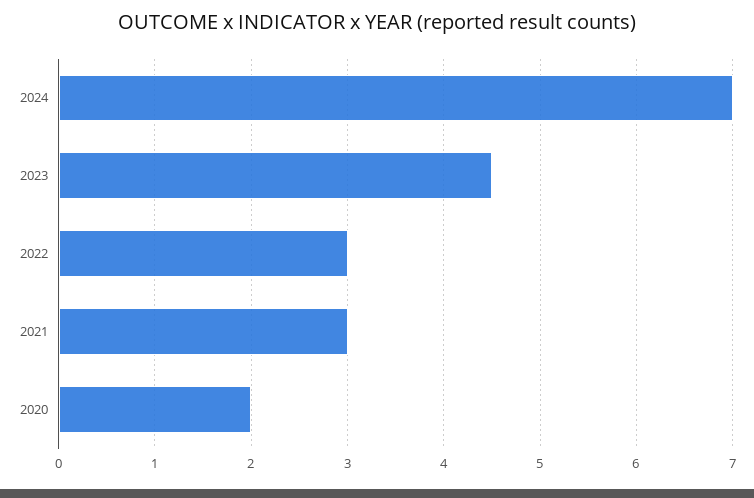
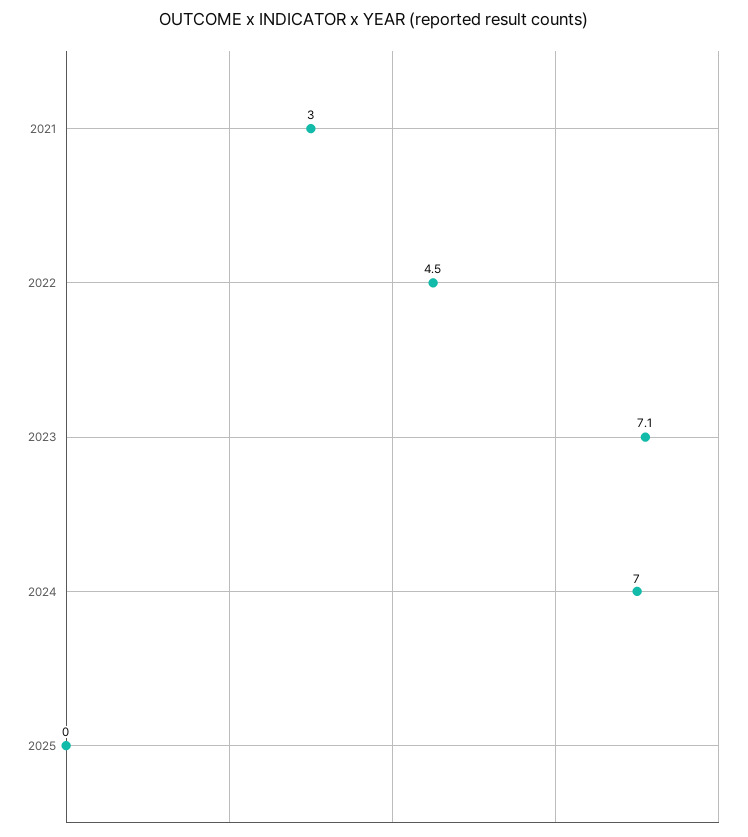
2023: 4.5 -> 7.1
2022: 3 -> 4.5
2020: 2 -> none
2025: none -> 0

